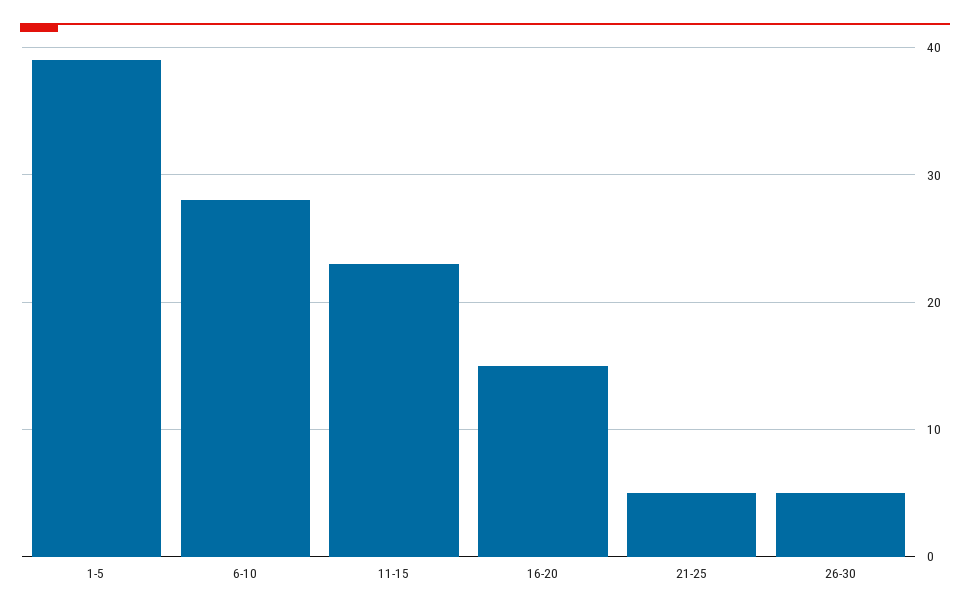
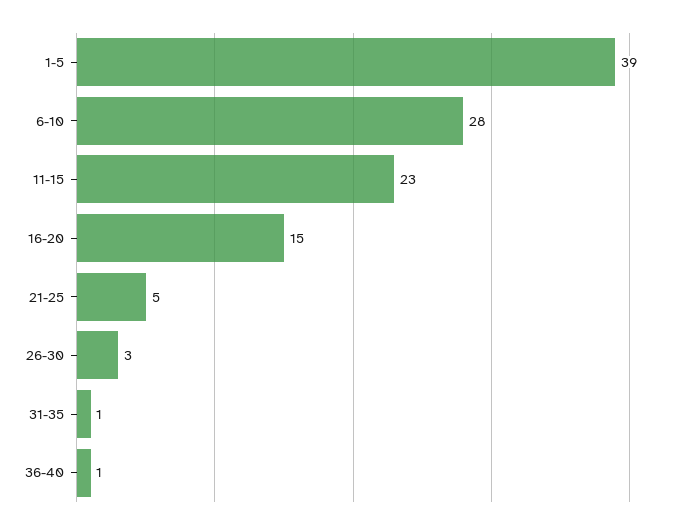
26-30: 5 -> 3
31-35: none -> 1
36-40: none -> 1

